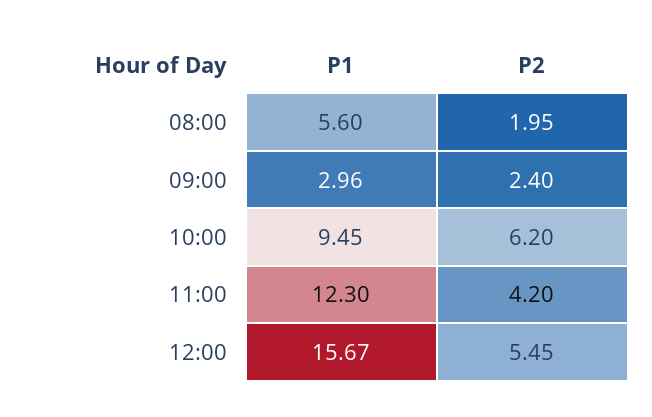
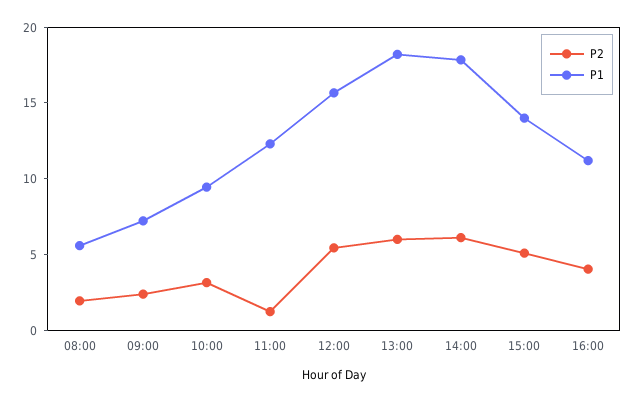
P1, 09:00: 2.96 -> 7
P2, 10:00: 6.2 -> 3
P2, 11:00: 4.2 -> 1
P2, 13:00: none -> 6
P1, 13:00: none -> 18
P2, 14:00: none -> 6
P1, 14:00: none -> 18
P2, 15:00: none -> 5
P1, 15:00: none -> 14
P2, 16:00: none -> 4
P1, 16:00: none -> 11

